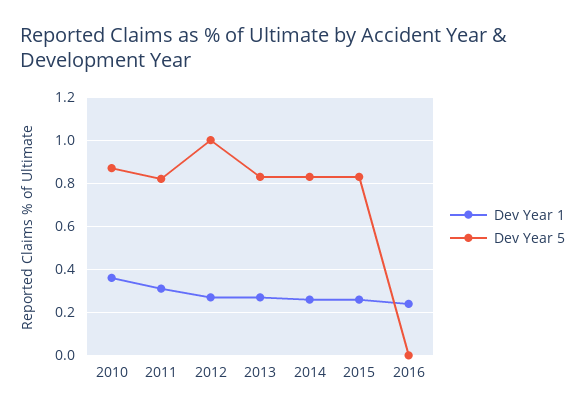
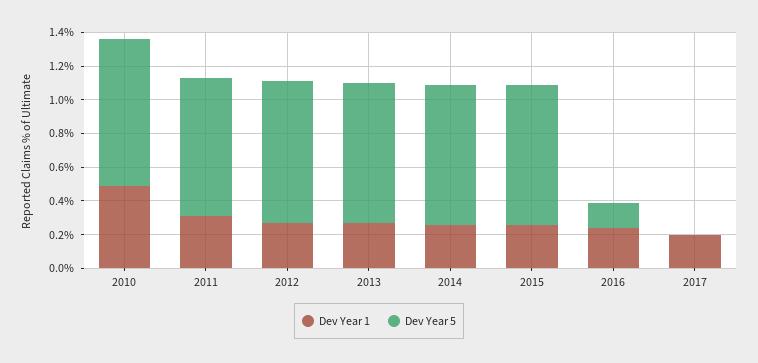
Dev Year 1, 2010: 0.35 -> 0.5
Dev Year 5, 2012: 1 -> 0.85
Dev Year 5, 2016: 0 -> 0.15
Dev Year 1, 2017: none -> 0.2
Dev Year 5, 2017: none -> 0

